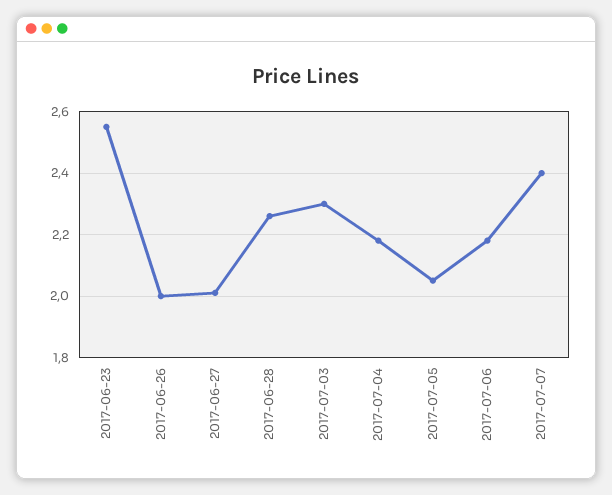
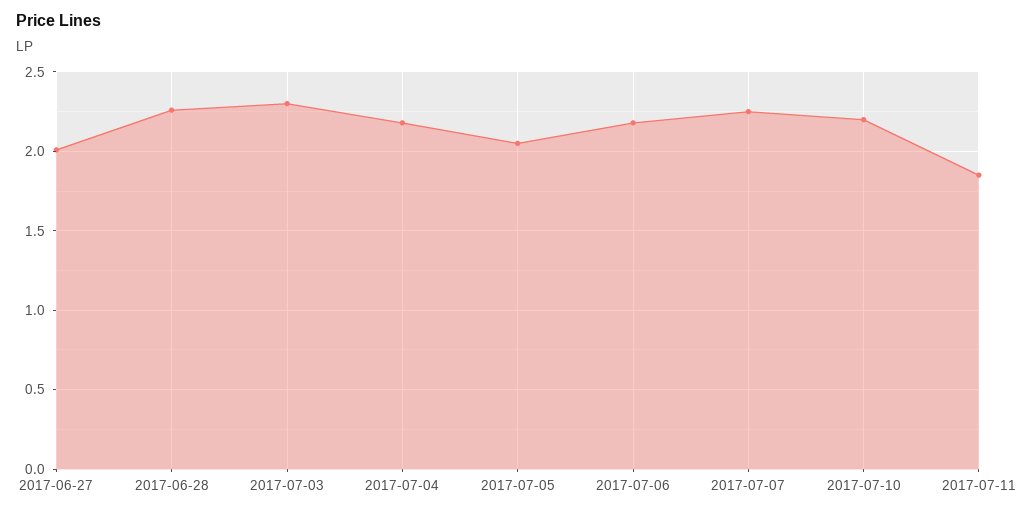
2017-06-23: 2.55 -> none
2017-06-26: 2 -> none
2017-07-07: 2.4 -> 2.25
2017-07-10: none -> 2.2
2017-07-11: none -> 1.85

